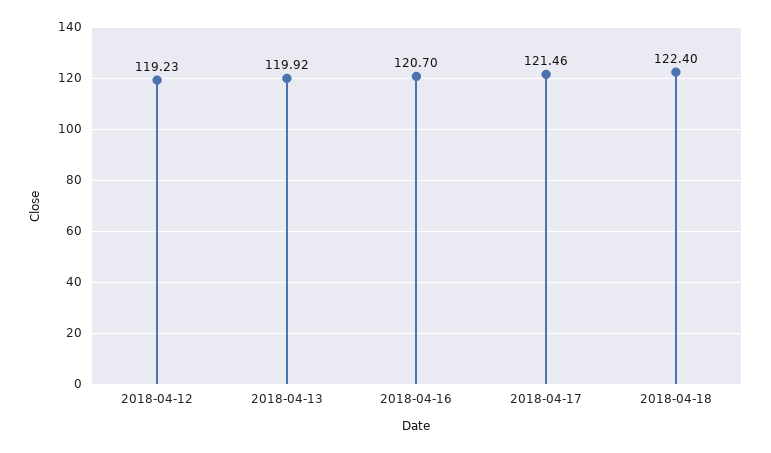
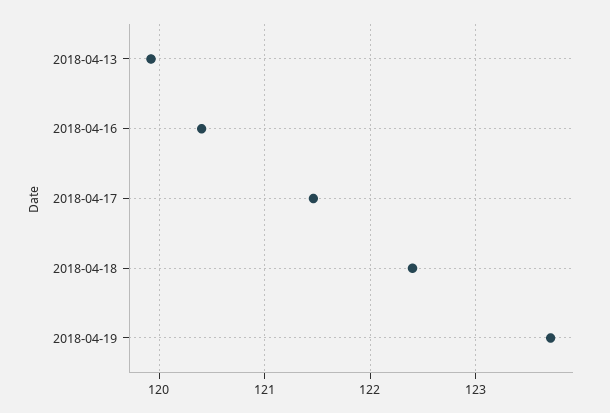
2018-04-12: 119.23 -> none
2018-04-16: 120.7 -> 120.4
2018-04-19: none -> 123.7

